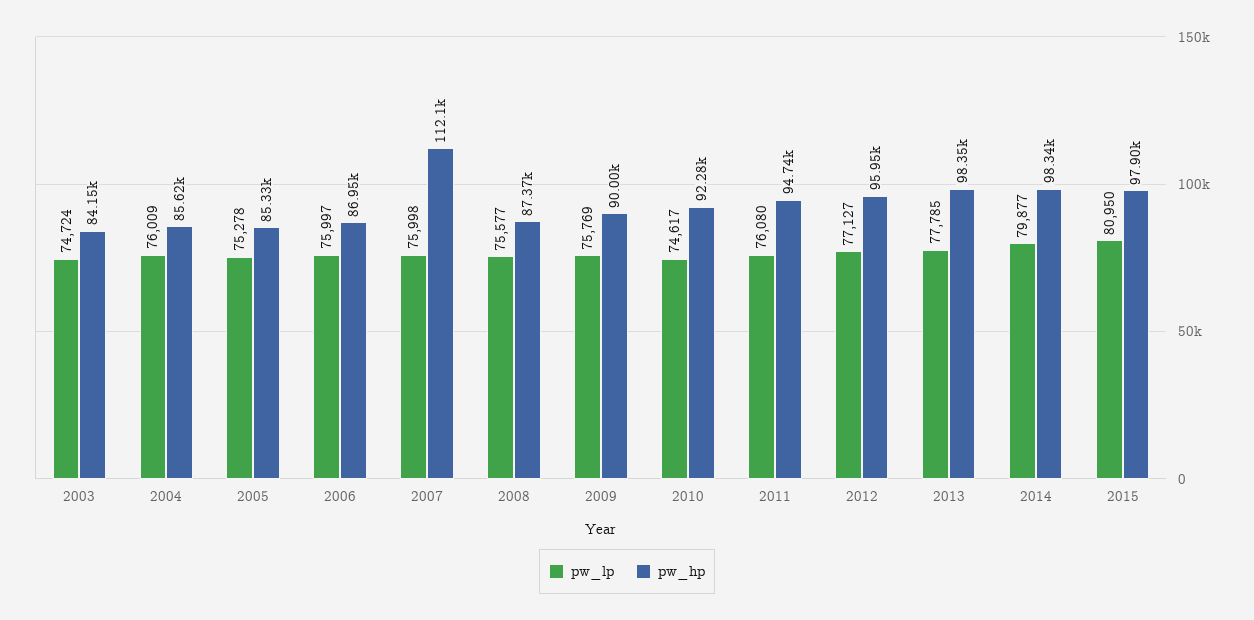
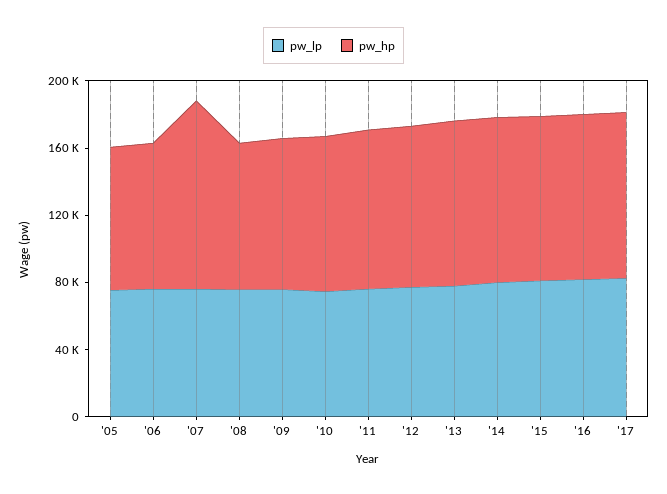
pw_lp, 2003: 74724 -> none
pw_hp, 2003: 84150 -> none
pw_lp, 2004: 76009 -> none
pw_hp, 2004: 85620 -> none
pw_lp, '16: none -> 80000
pw_hp, '16: none -> 100000
pw_lp, '17: none -> 80000
pw_hp, '17: none -> 100000

